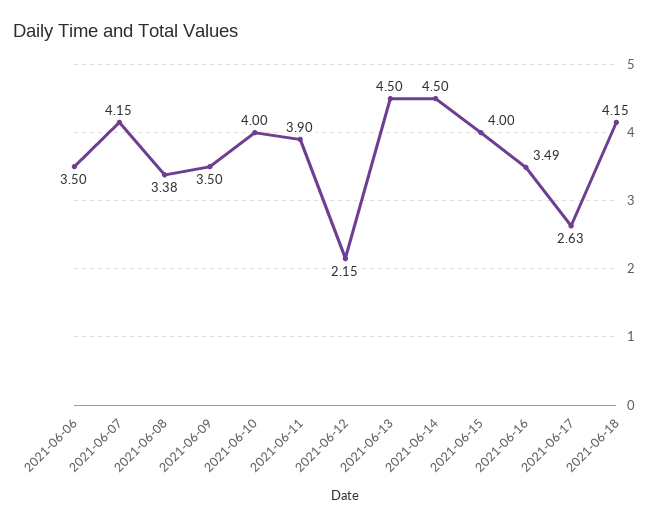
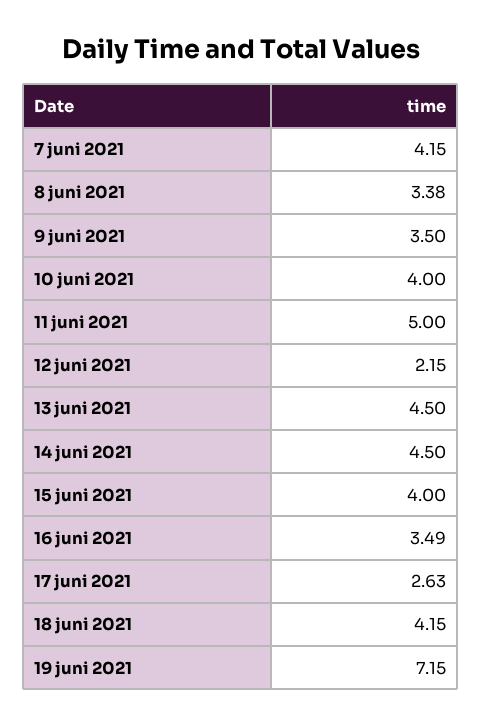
2021-06-06: 3.5 -> none
2021-06-11: 3.9 -> 5
19 juni 2021: none -> 7.15

